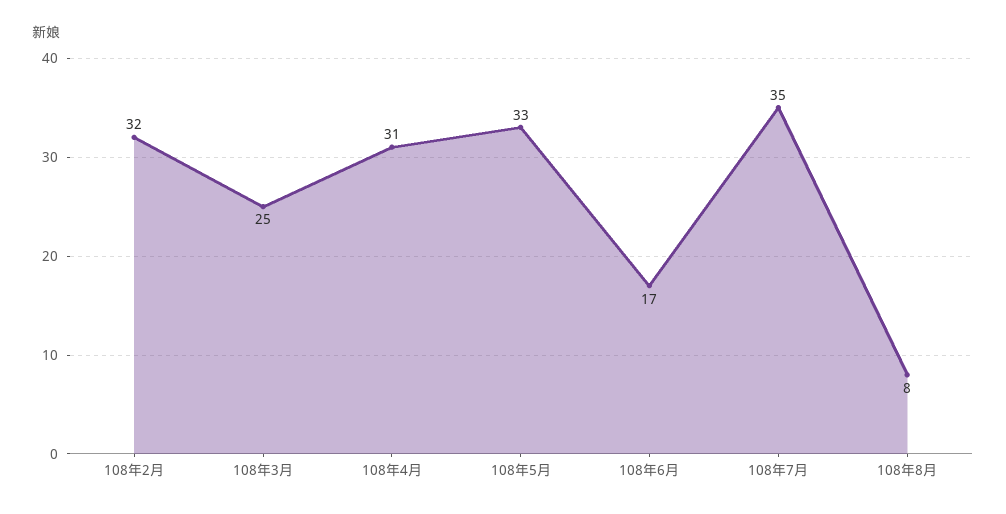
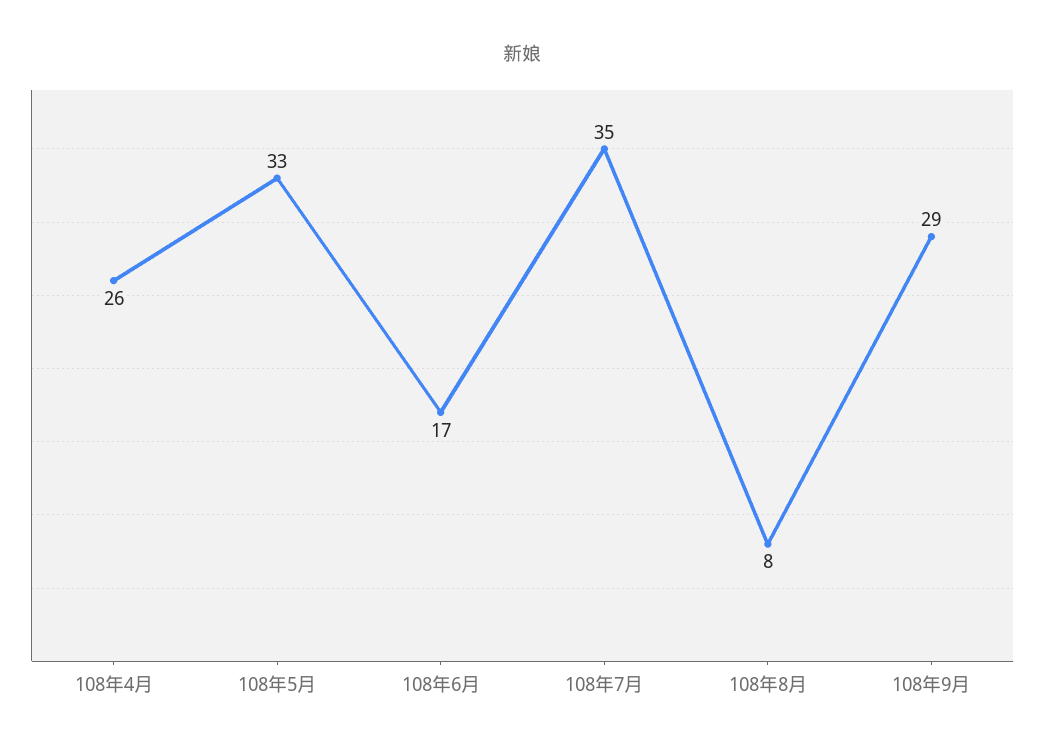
108年2月: 32 -> none
108年3月: 25 -> none
108年4月: 31 -> 26
108年9月: none -> 29

